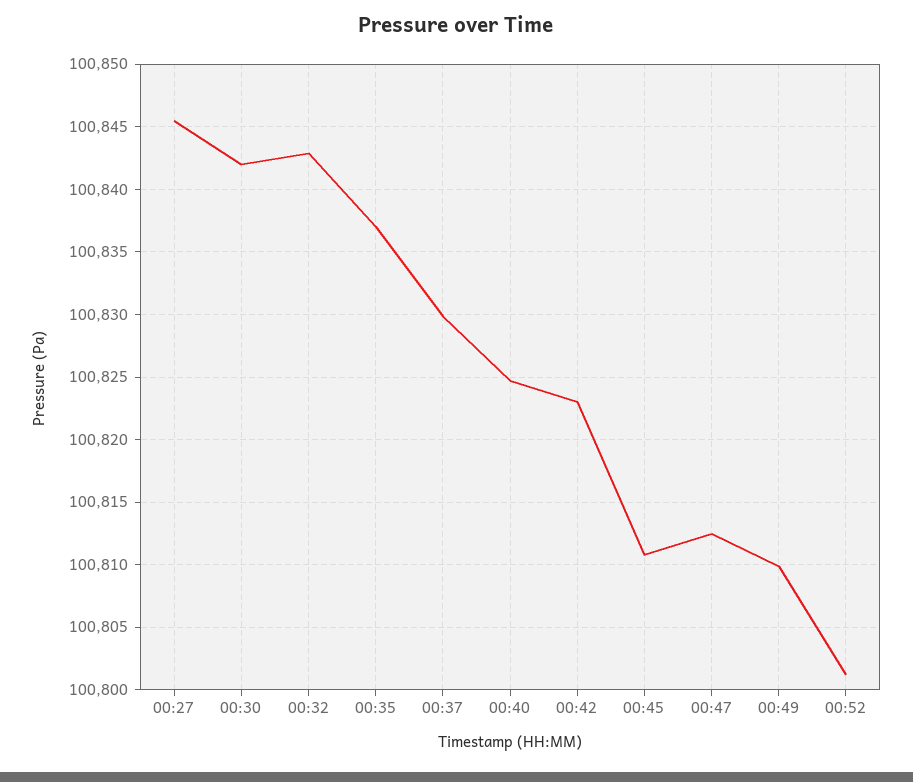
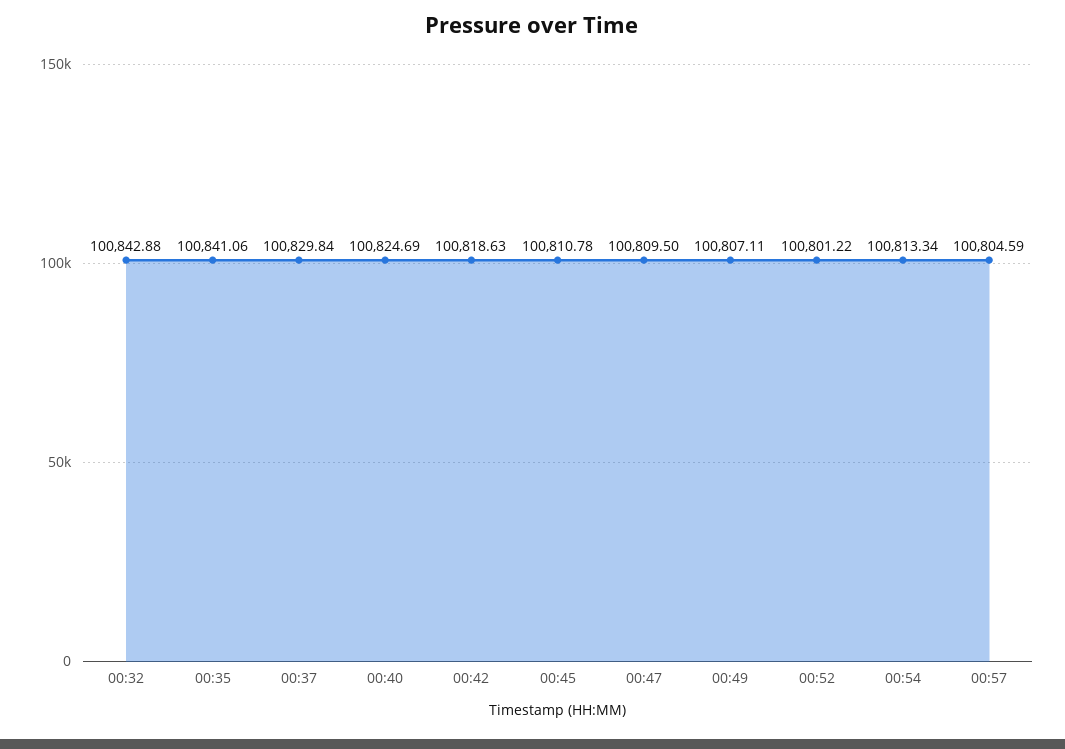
00:27: 100845.5 -> none
00:30: 100842 -> none
00:35: 100837 -> 100841.06
00:42: 100823 -> 100818.63
00:47: 100812.5 -> 100809.5
00:49: 100810 -> 100807.11
00:54: none -> 100813.34
00:57: none -> 100804.59

